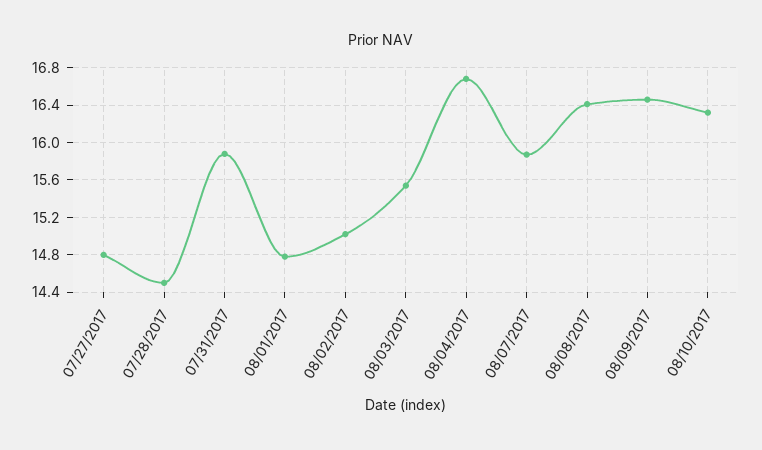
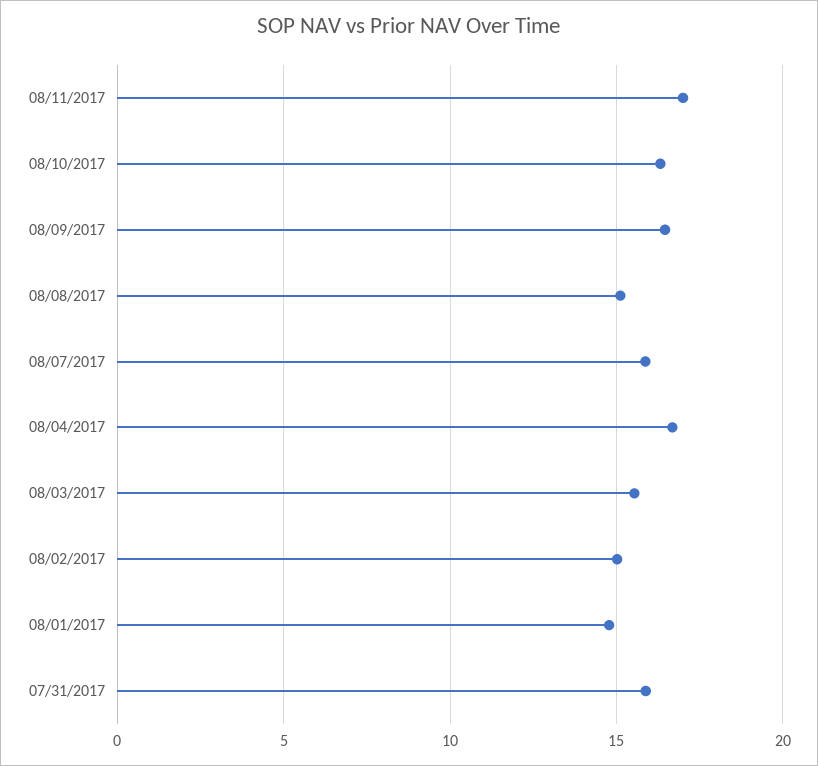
07/27/2017: 14.8 -> none
07/28/2017: 14.5 -> none
08/08/2017: 16.4 -> 15
08/11/2017: none -> 17

